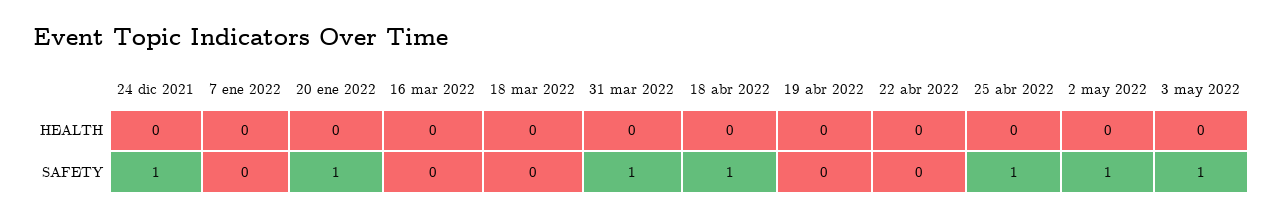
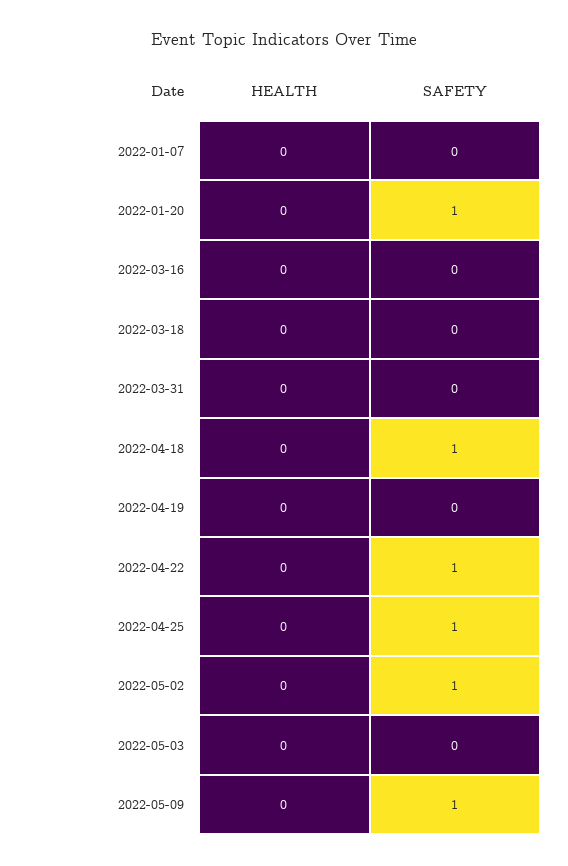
24 dic 2021, HEALTH: 0 -> none
24 dic 2021, SAFETY: 1 -> none
31 mar 2022, SAFETY: 1 -> 0
22 abr 2022, SAFETY: 0 -> 1
3 may 2022, SAFETY: 1 -> 0
2022-05-09, HEALTH: none -> 0
2022-05-09, SAFETY: none -> 1

